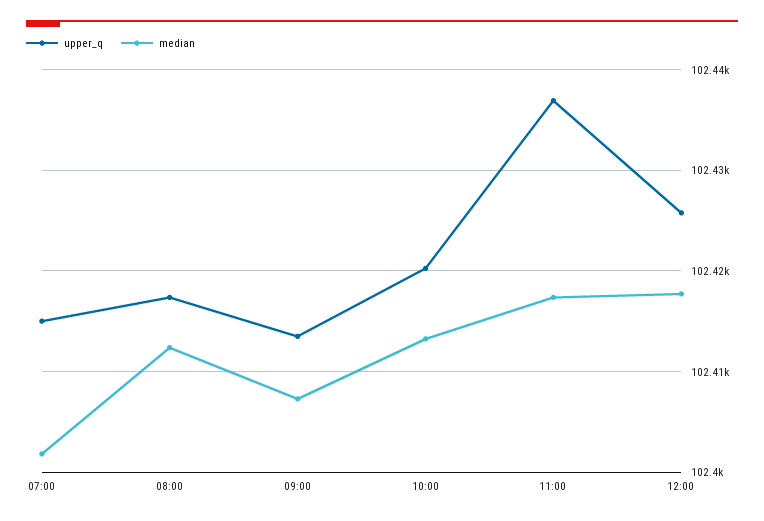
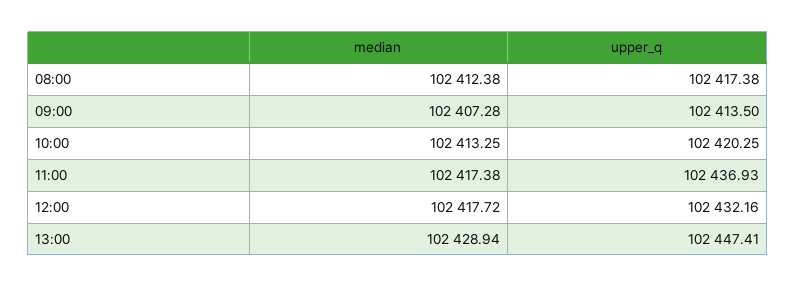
upper_q, 07:00: 102415 -> none
median, 07:00: 102402 -> none
upper_q, 12:00: 102426 -> 102432.16
median, 13:00: none -> 102428.94
upper_q, 13:00: none -> 102447.41

